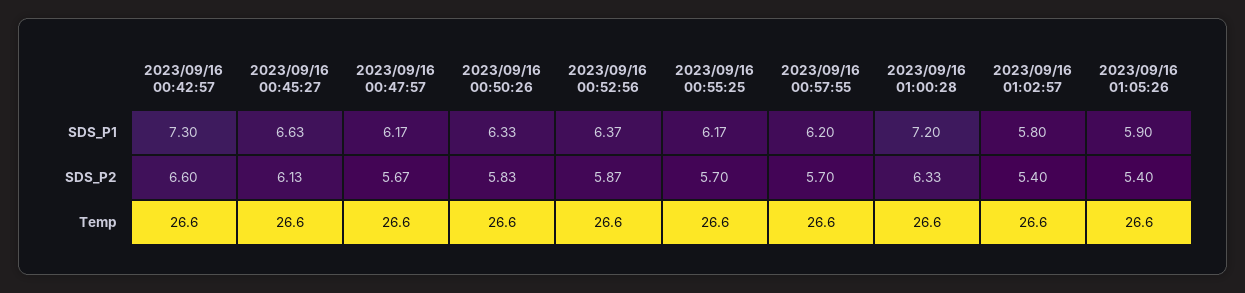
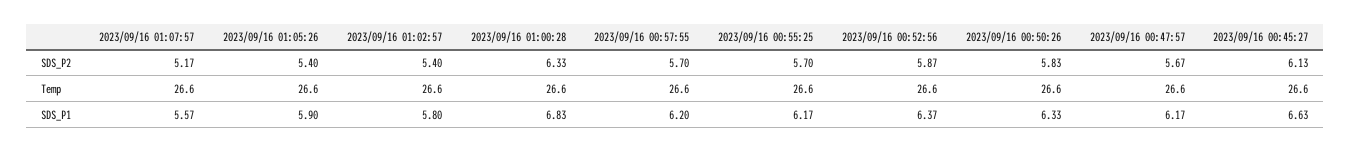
2023/09/16 00:42:57, SDS_P1: 7.3 -> none
2023/09/16 01:00:28, SDS_P1: 7.2 -> 6.83
2023/09/16 00:42:57, SDS_P2: 6.6 -> none
2023/09/16 00:42:57, Temp: 26.6 -> none
2023/09/16 01:07:57, SDS_P2: none -> 5.17
2023/09/16 01:07:57, Temp: none -> 26.6
2023/09/16 01:07:57, SDS_P1: none -> 5.57

